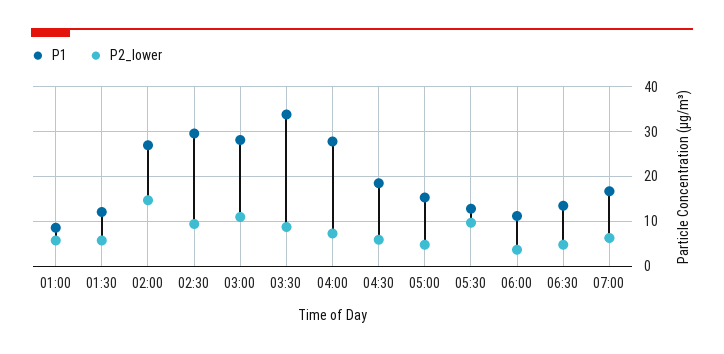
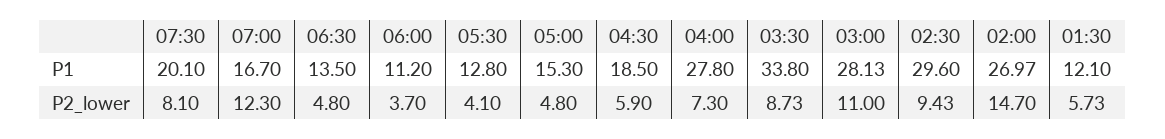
P1, 01:00: 8 -> none
P2_lower, 01:00: 6 -> none
P2_lower, 05:30: 10 -> 4.1
P2_lower, 07:00: 6 -> 12.3
P1, 07:30: none -> 20.1
P2_lower, 07:30: none -> 8.1

